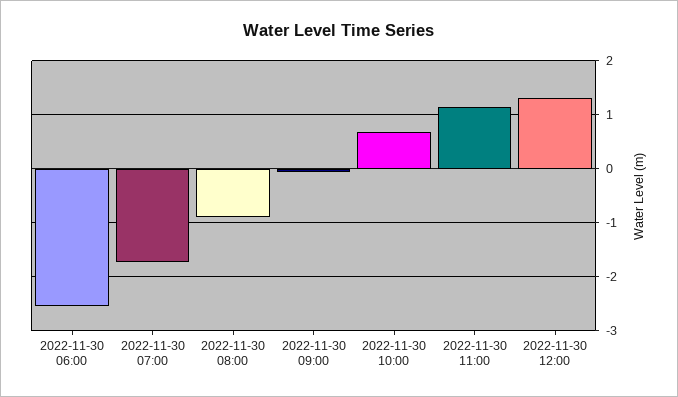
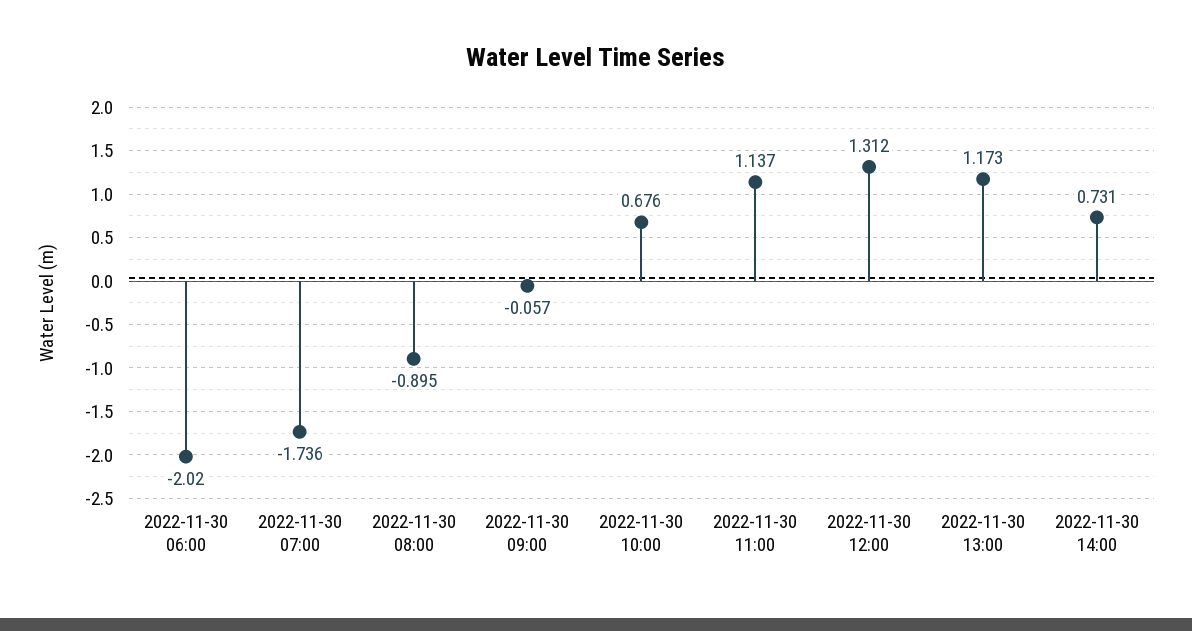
2022-11-30 06:00: -2.6 -> -2.02
2022-11-30 13:00: none -> 1.173
2022-11-30 14:00: none -> 0.731

